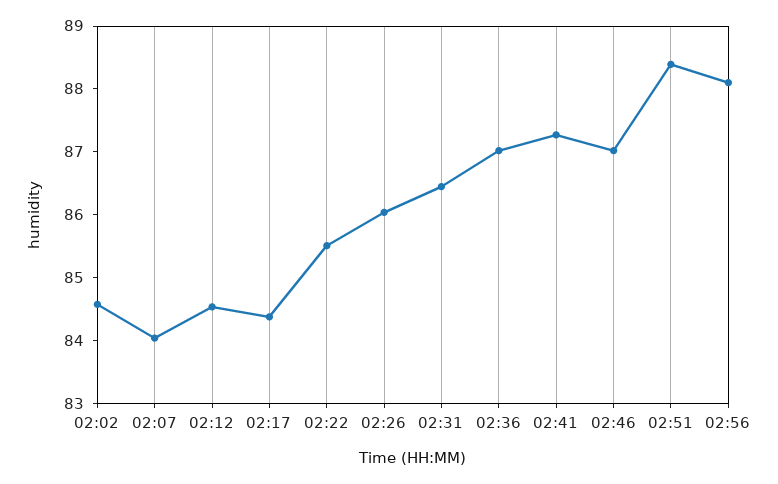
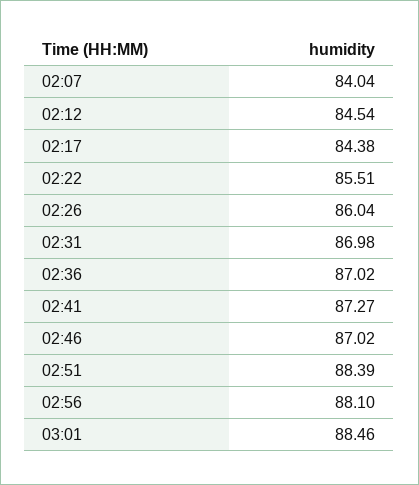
02:02: 84.6 -> none
02:31: 86.4 -> 86.98
03:01: none -> 88.46

